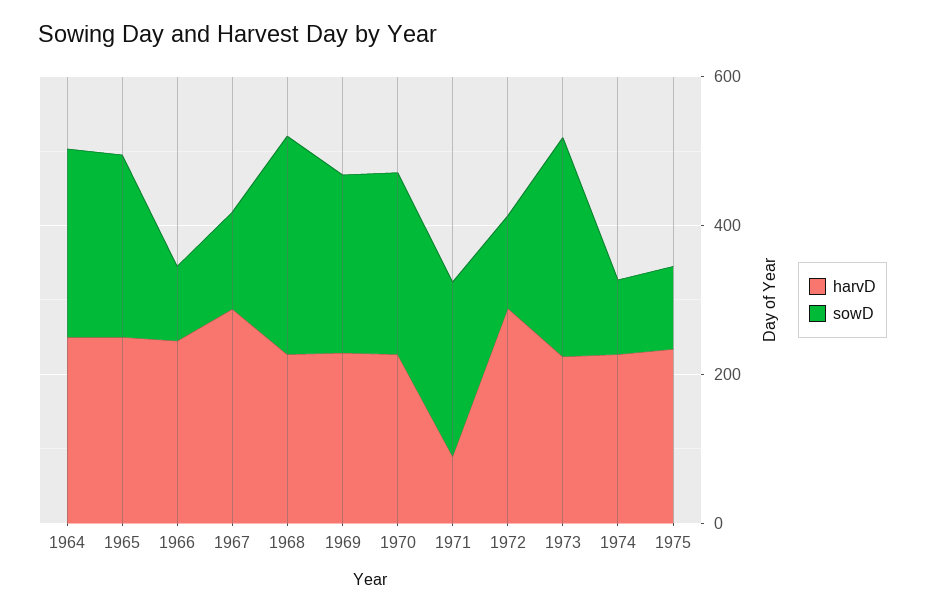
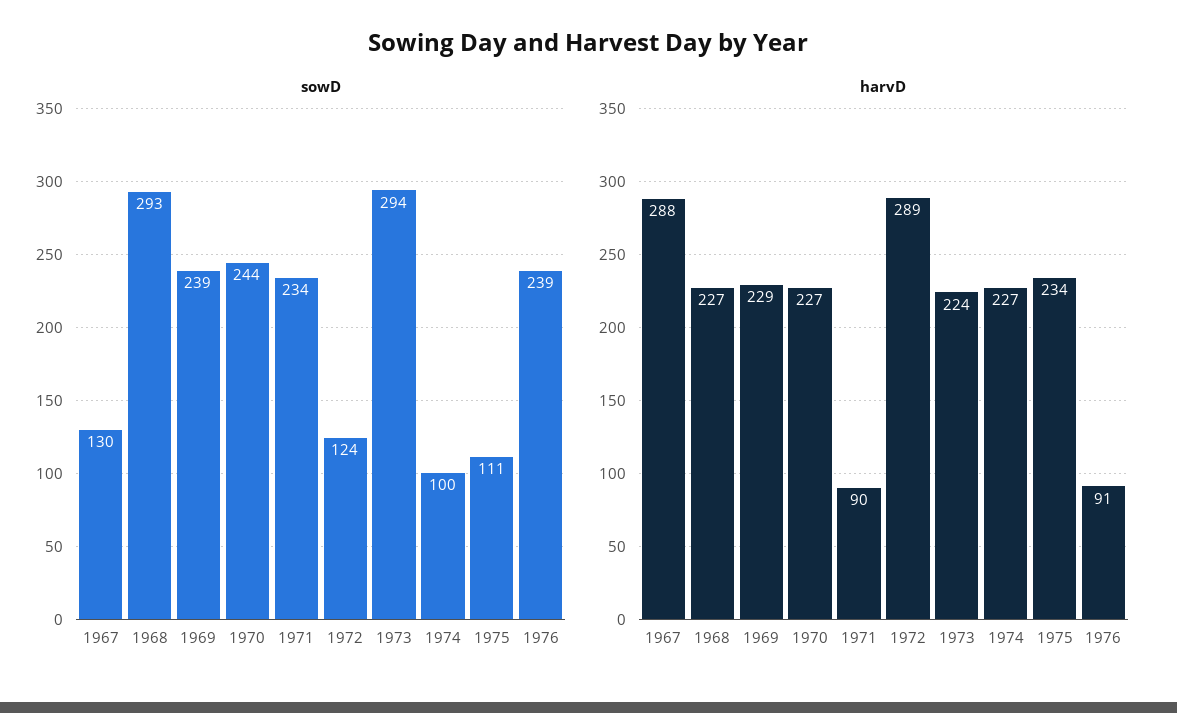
harvD, 1964: 250 -> none
sowD, 1964: 250 -> none
harvD, 1965: 250 -> none
sowD, 1965: 250 -> none
harvD, 1966: 250 -> none
sowD, 1966: 100 -> none
sowD, 1976: none -> 239
harvD, 1976: none -> 91

